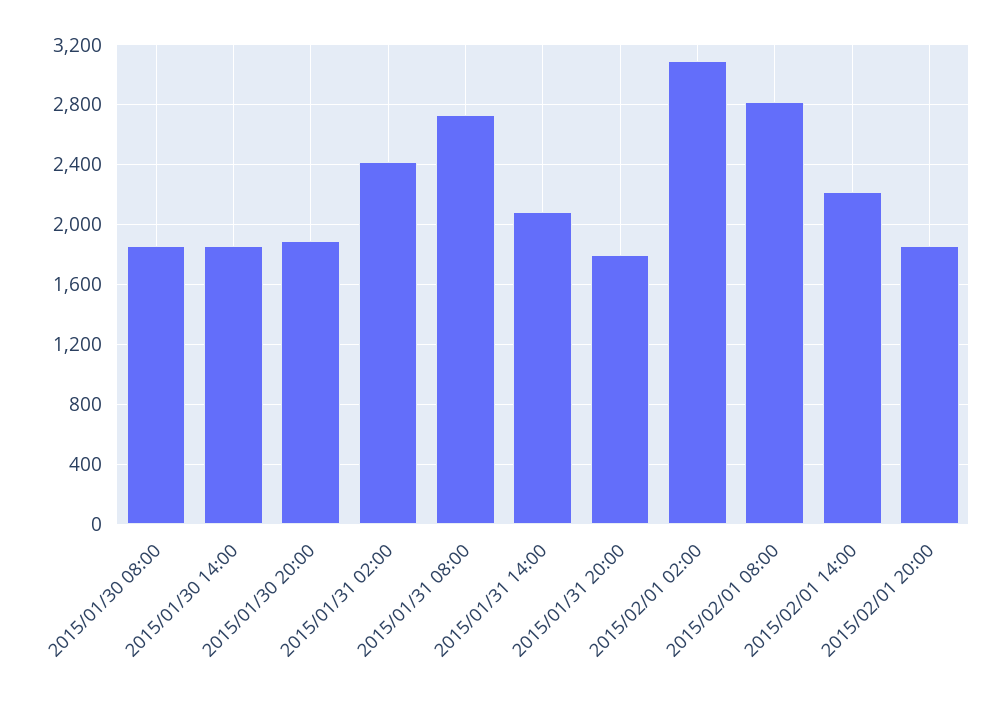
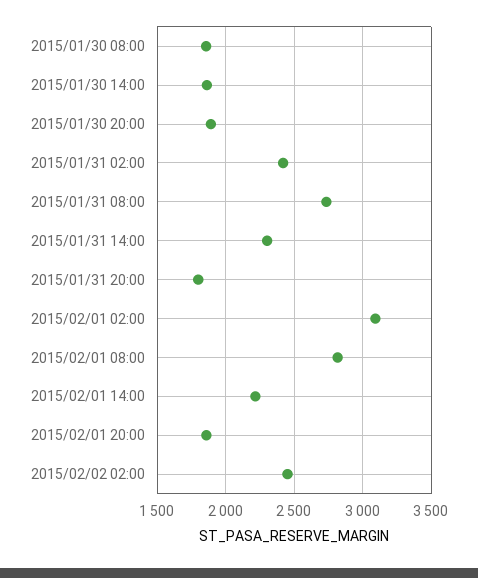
2015/01/31 14:00: 2100 -> 2300
2015/02/02 02:00: none -> 2450

